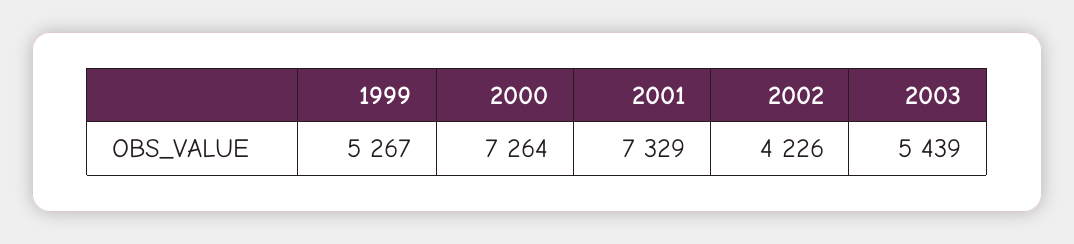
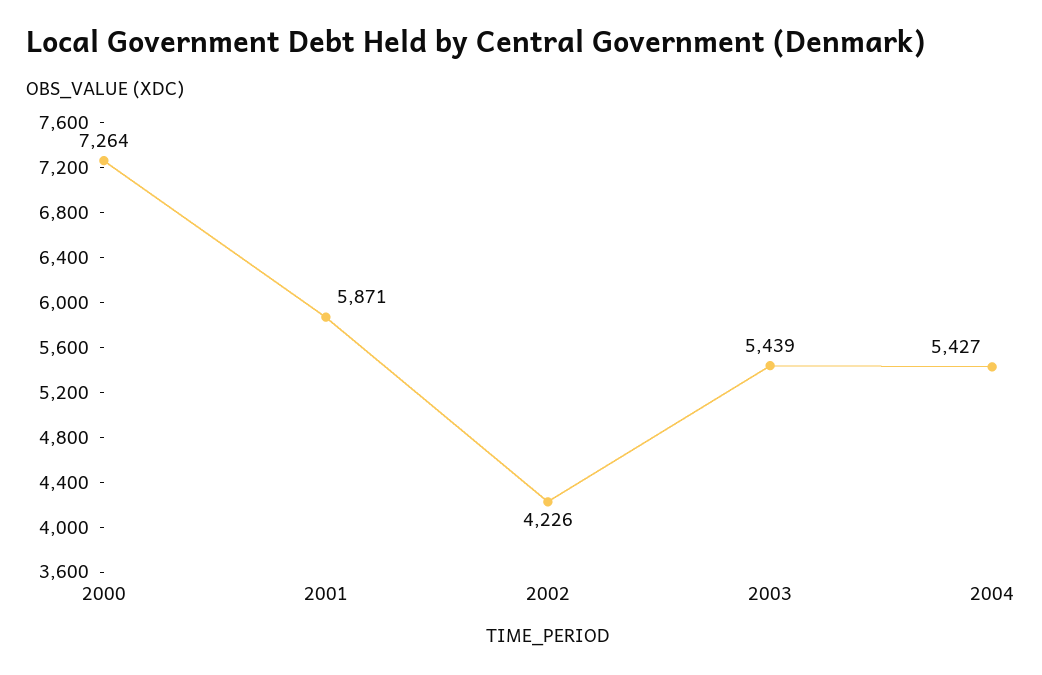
1999: 5267 -> none
2001: 7329 -> 5871
2004: none -> 5427

